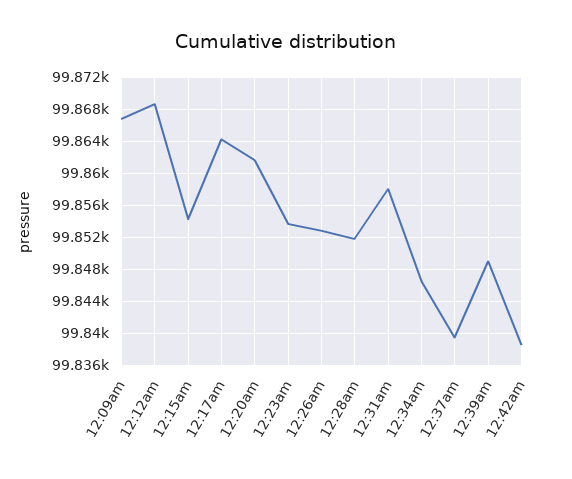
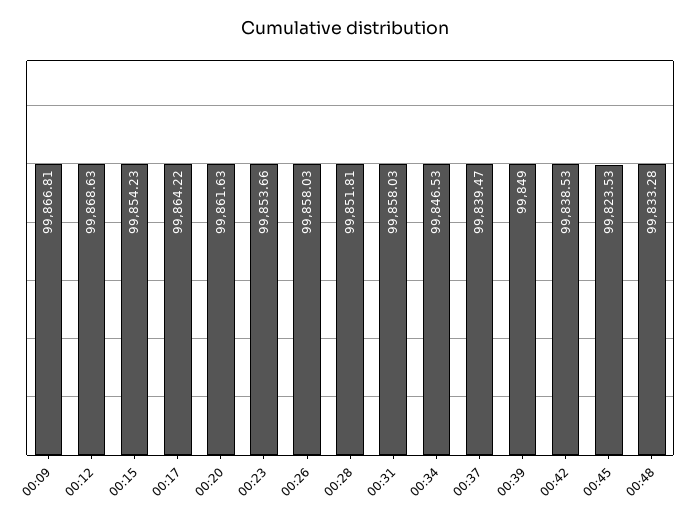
12:26am: 99853 -> 99858.03
00:45: none -> 99823.53
00:48: none -> 99833.28

